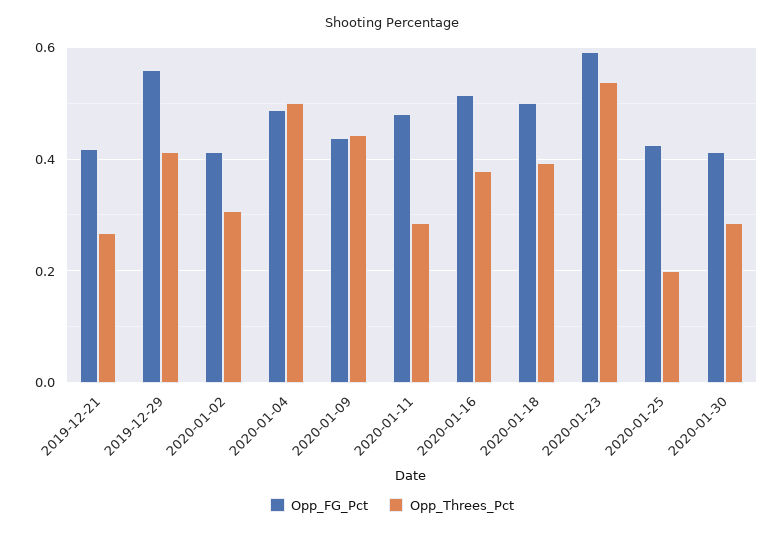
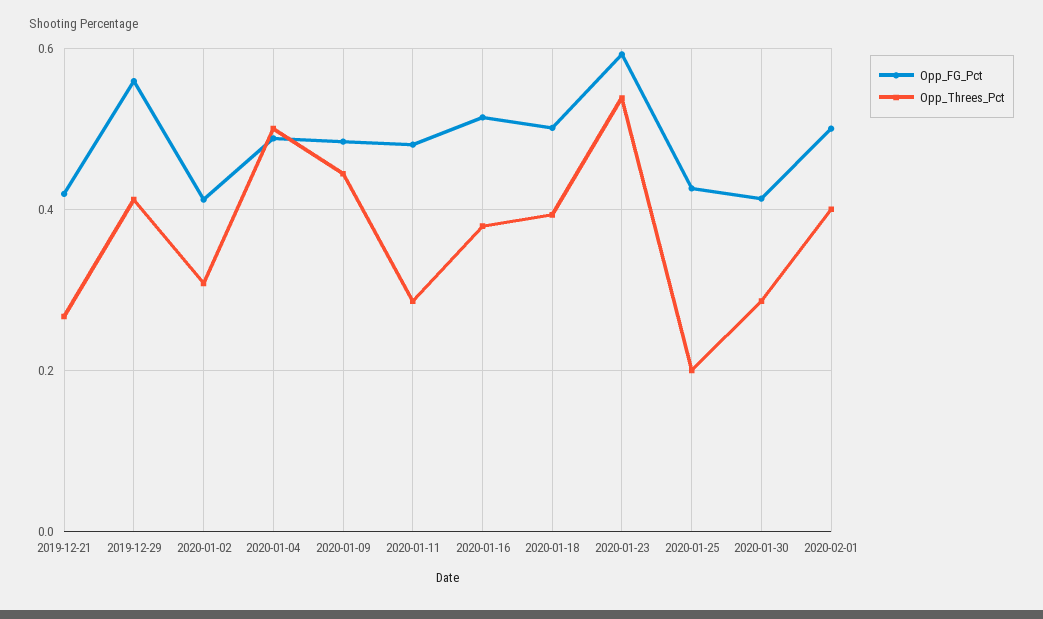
Opp_FG_Pct, 2020-01-09: 0.44 -> 0.48
Opp_FG_Pct, 2020-02-01: none -> 0.5
Opp_Threes_Pct, 2020-02-01: none -> 0.4

